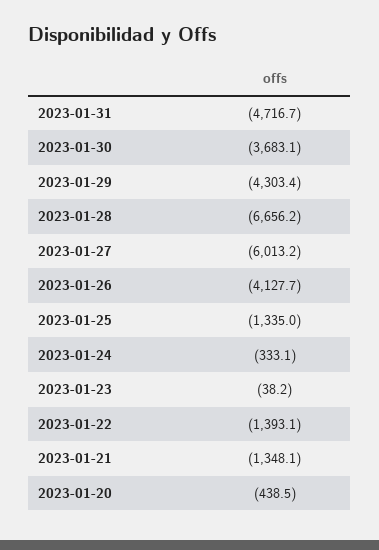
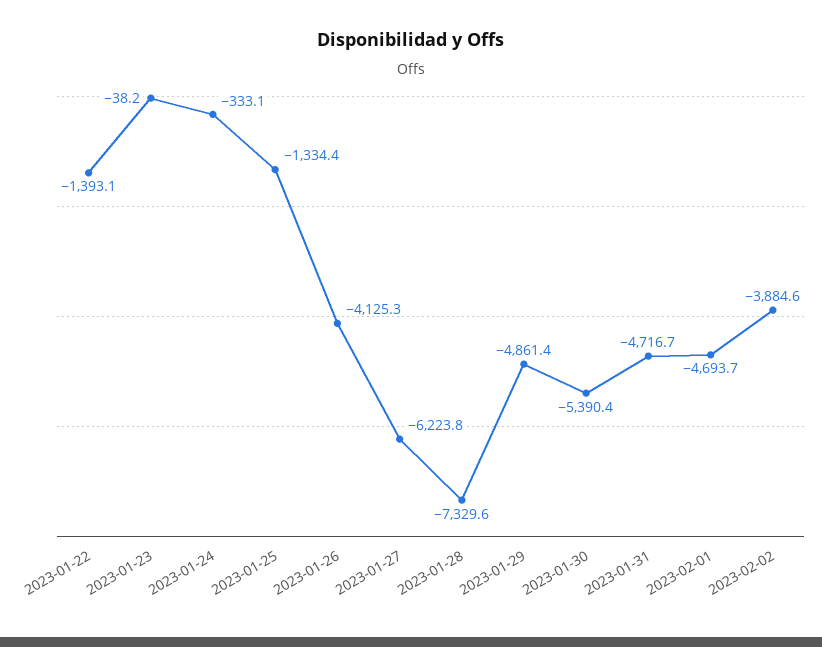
2023-01-30: -3683.1 -> -5390.4
2023-01-29: -4303.4 -> -4861.4
2023-01-28: -6656.2 -> -7329.6
2023-01-27: -6013.2 -> -6223.8
2023-01-26: -4127.7 -> -4125.3
2023-01-25: -1335 -> -1334.4
2023-01-21: -1348.1 -> none
2023-01-20: -438.5 -> none
2023-02-01: none -> -4693.7
2023-02-02: none -> -3884.6

